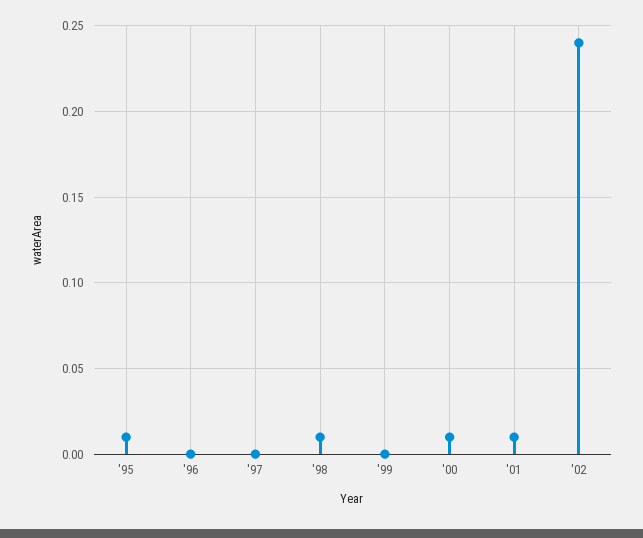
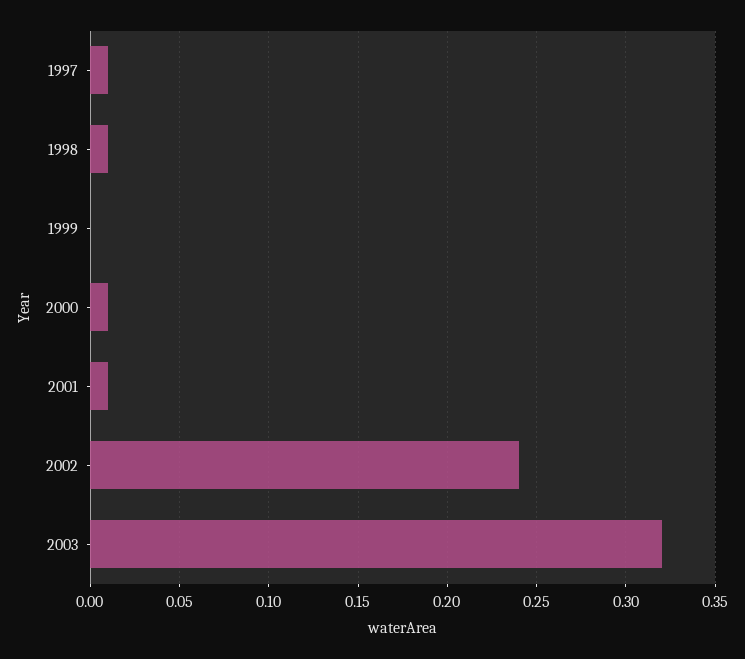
'95: 0.01 -> none
'96: 0 -> none
'97: 0 -> 0.01
2003: none -> 0.32

